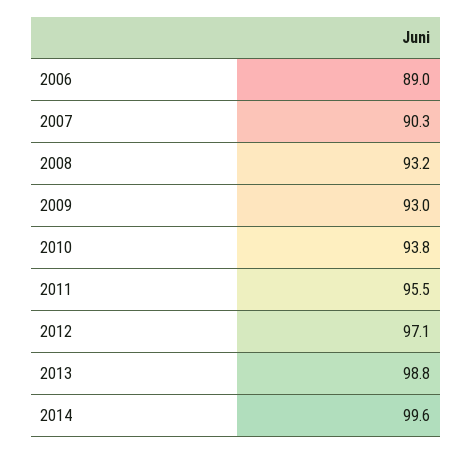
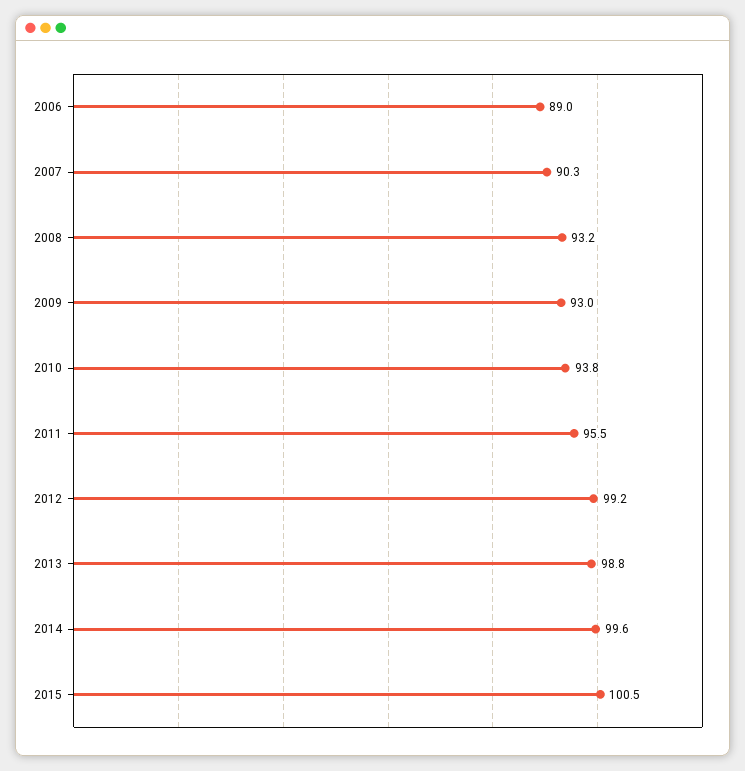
2012: 97.1 -> 99.2
2015: none -> 100.5

